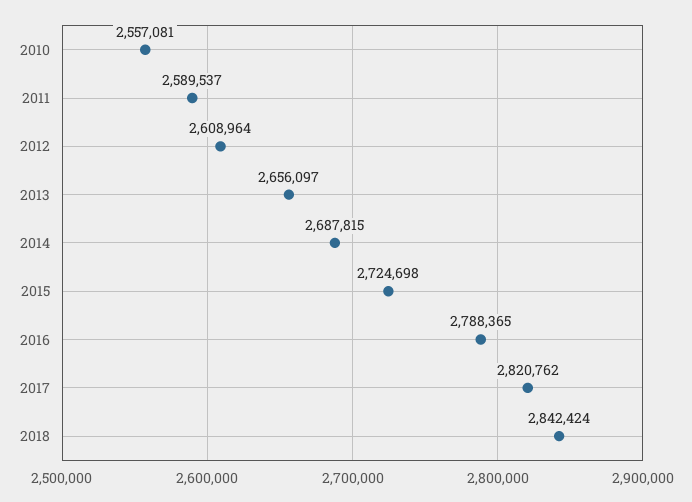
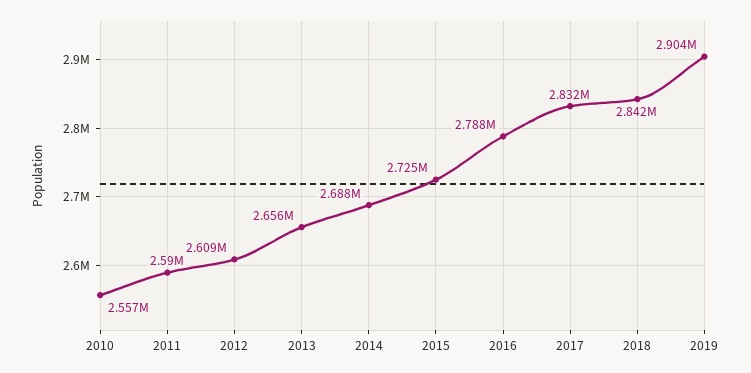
2017: 2820762 -> 2832000
2019: none -> 2904000

